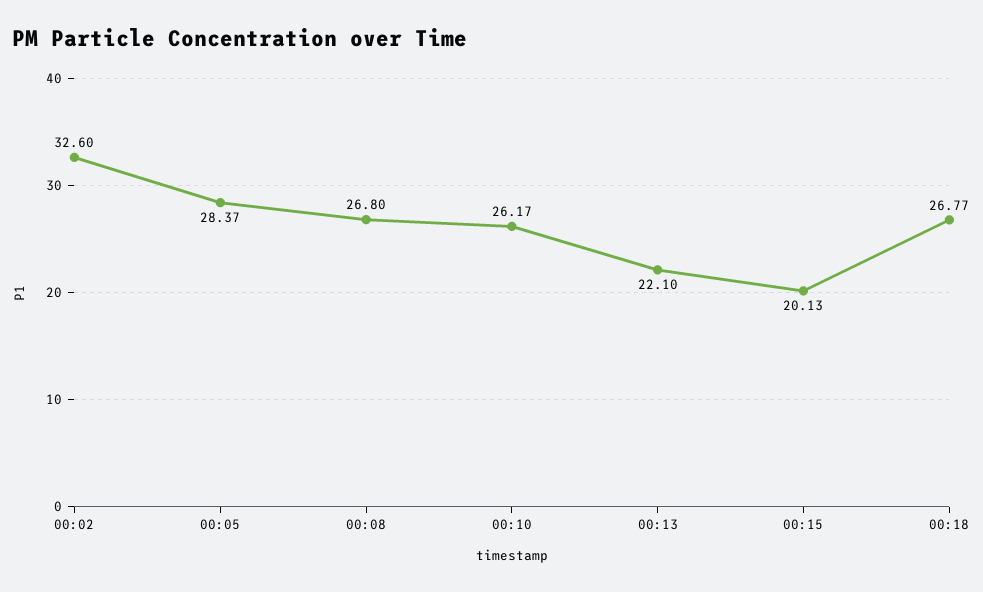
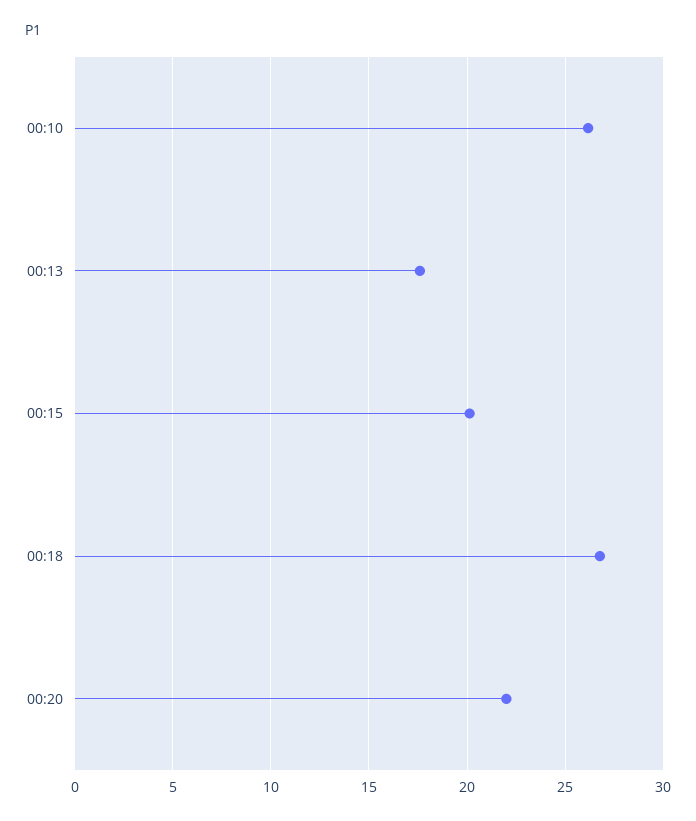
00:02: 32.6 -> none
00:05: 28.37 -> none
00:08: 26.8 -> none
00:13: 22.1 -> 17.5
00:20: none -> 22

